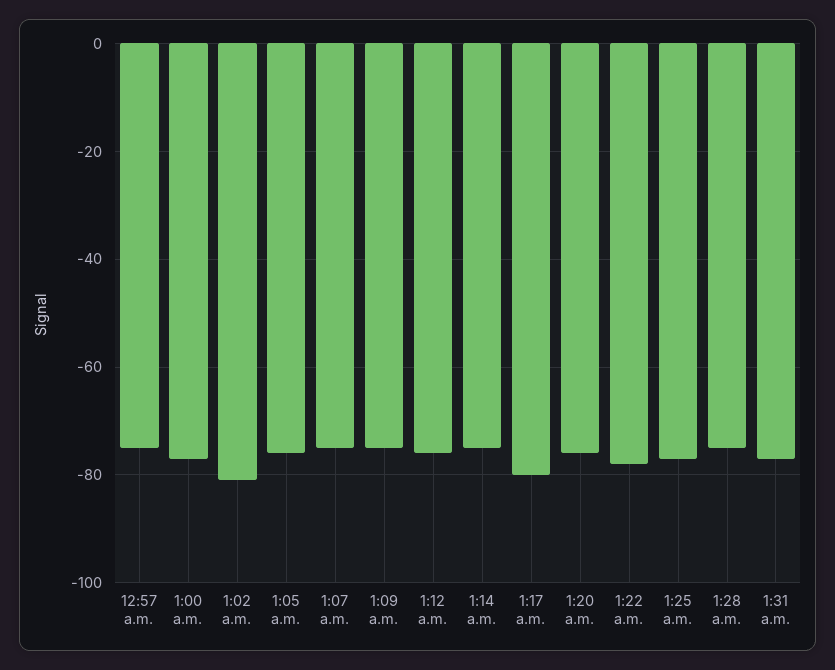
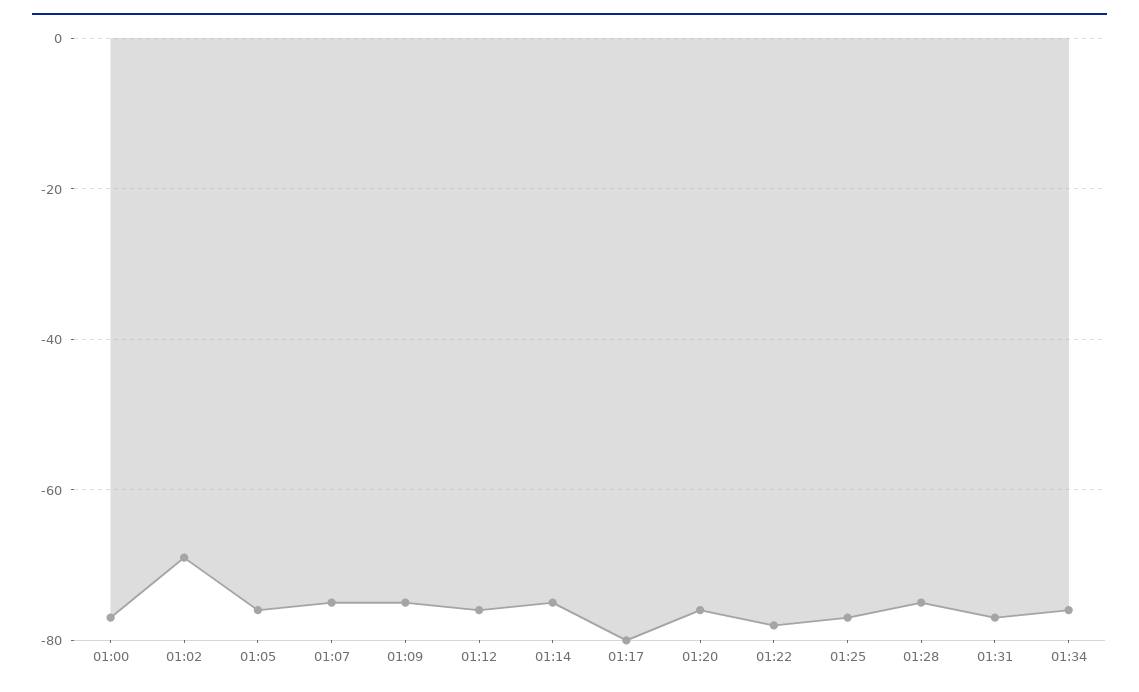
12:57 a.m.: -75 -> none
1:02 a.m.: -80 -> -70
01:34: none -> -75

